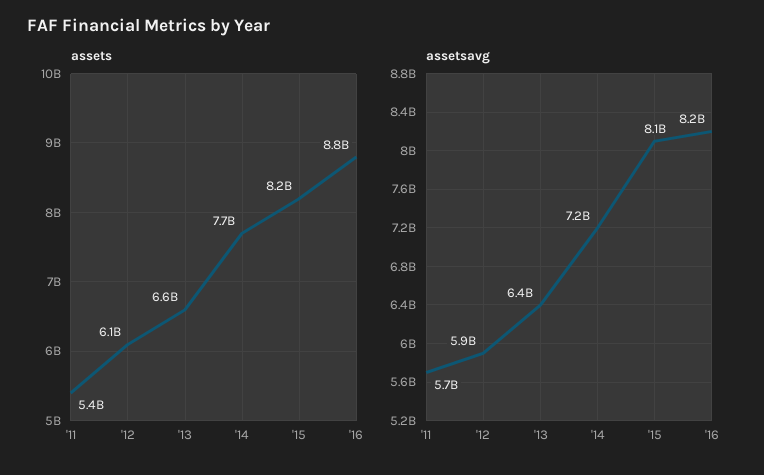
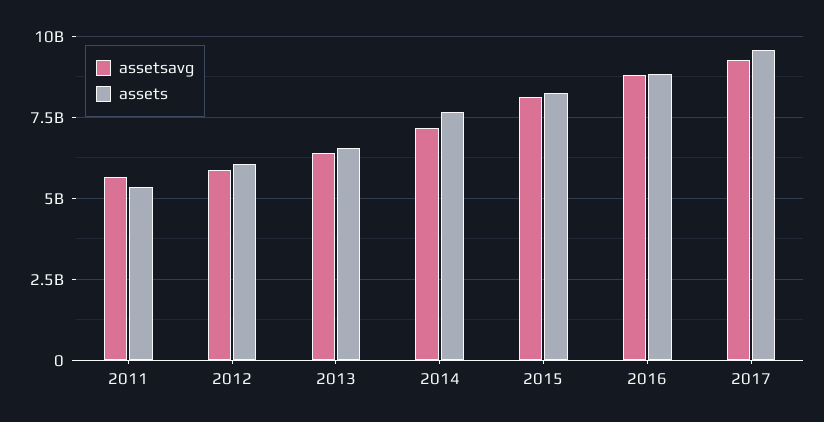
assetsavg, '16: 8200000000 -> 8750000000
assetsavg, 2017: none -> 9250000000
assets, 2017: none -> 9500000000

